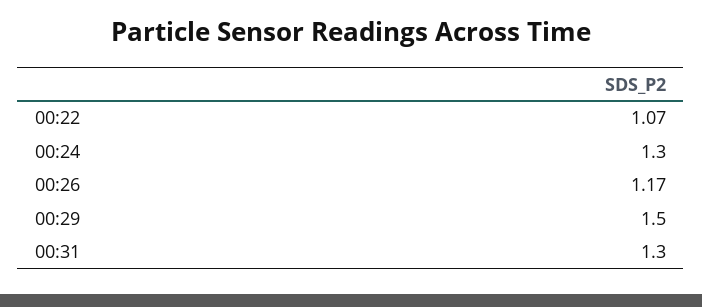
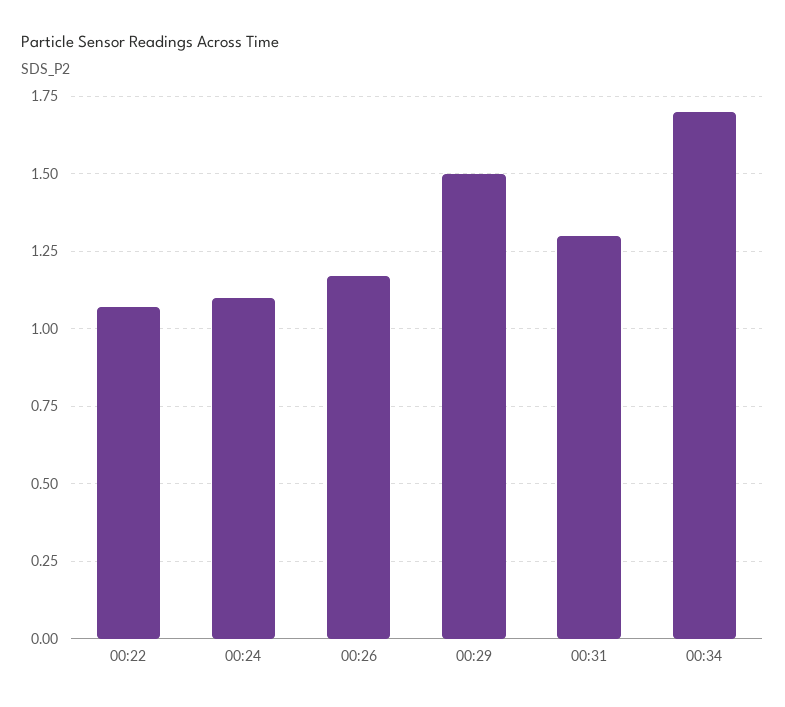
00:24: 1.3 -> 1.1
00:34: none -> 1.7

